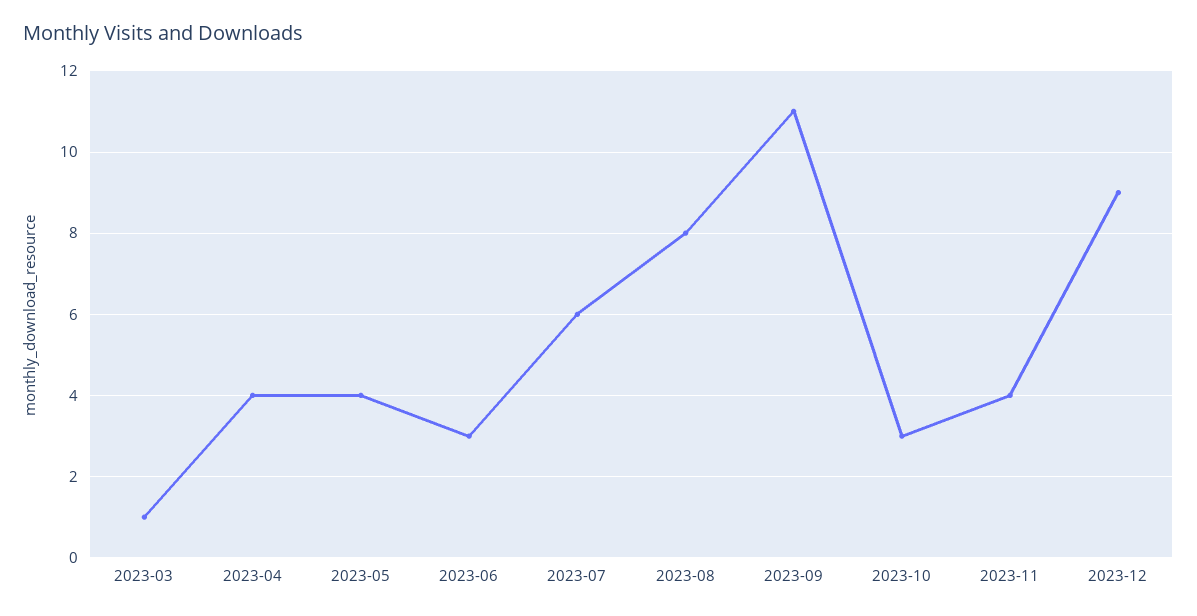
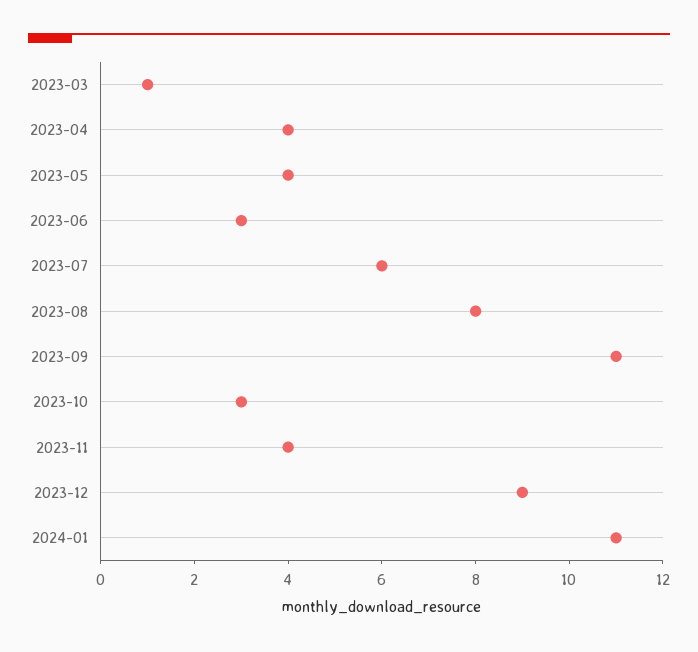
2024-01: none -> 11

